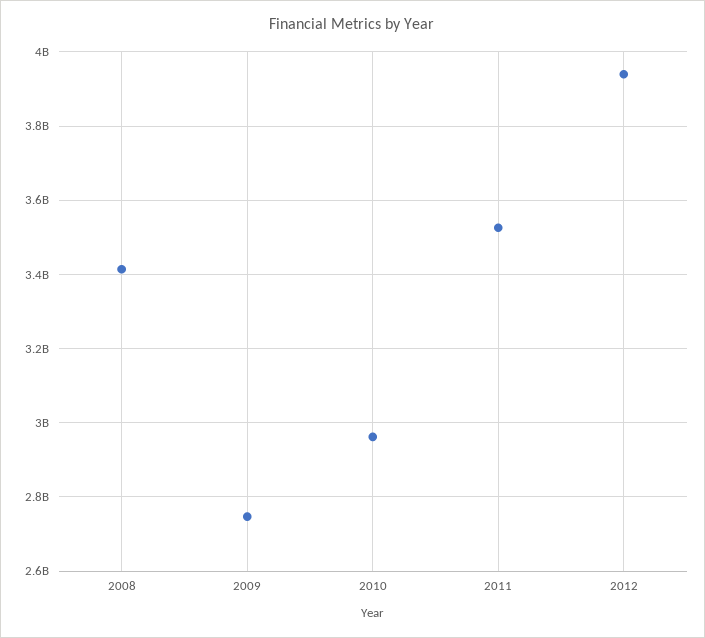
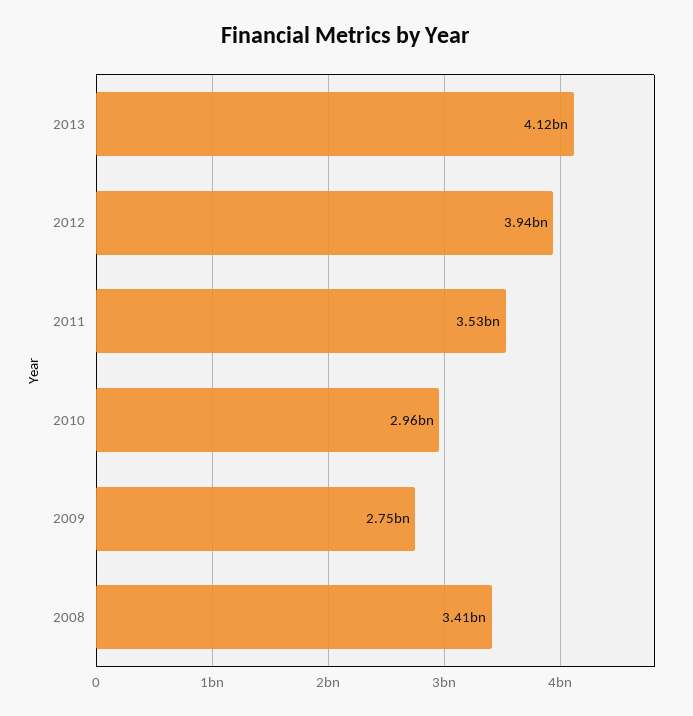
2013: none -> 4120000000

